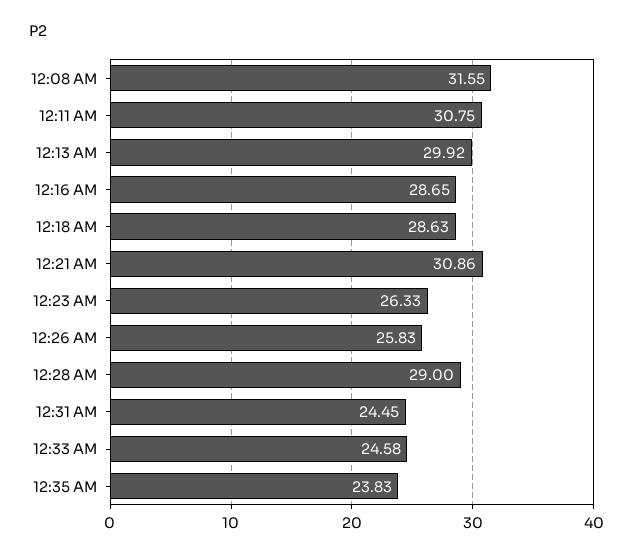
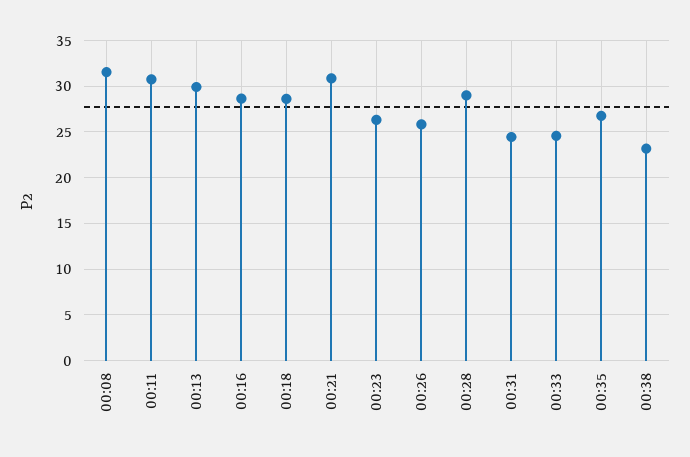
12:35 AM: 23.83 -> 27
00:38: none -> 23

